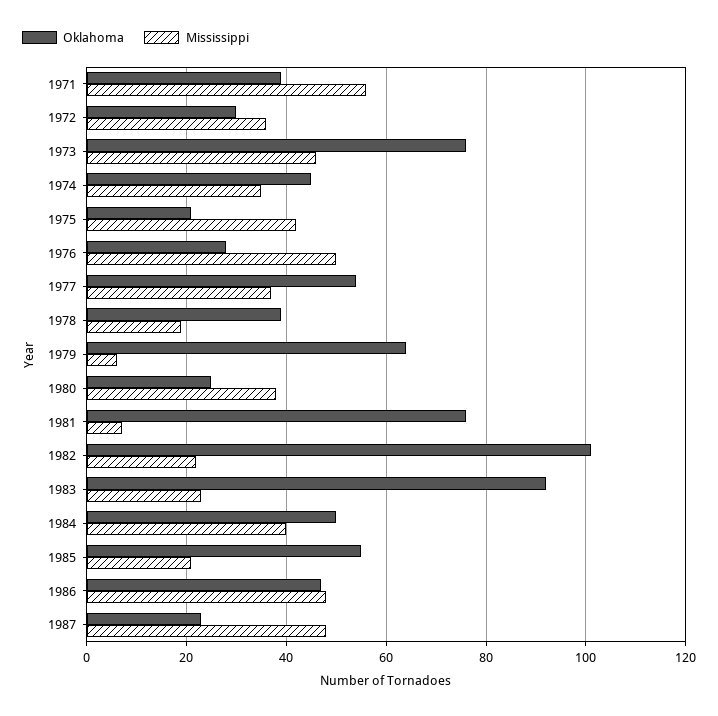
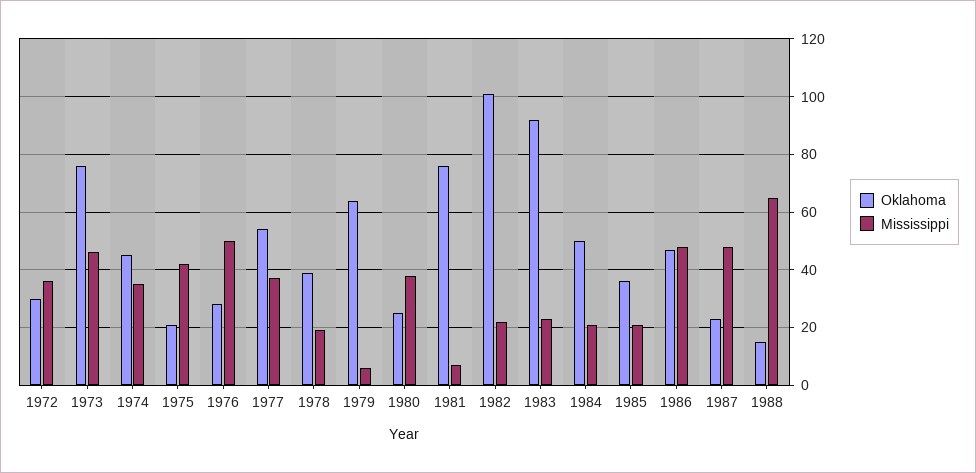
Oklahoma, 1971: 40 -> none
Mississippi, 1971: 55 -> none
Mississippi, 1984: 40 -> 20
Oklahoma, 1985: 55 -> 35
Oklahoma, 1988: none -> 15
Mississippi, 1988: none -> 65

